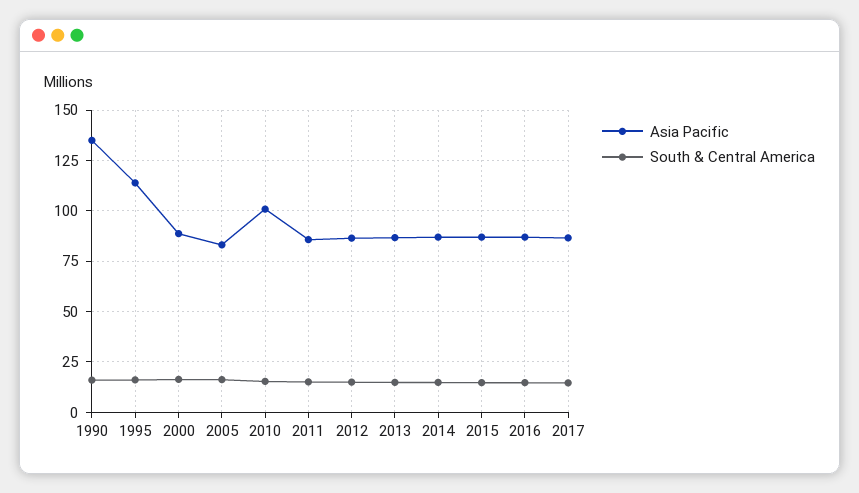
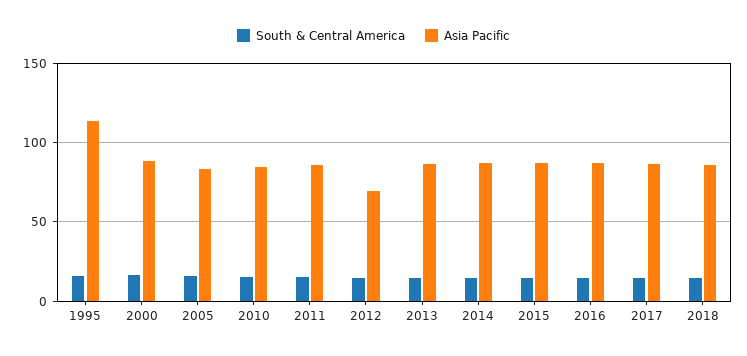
Asia Pacific, 1990: 135 -> none
South & Central America, 1990: 15 -> none
Asia Pacific, 2010: 100 -> 85
Asia Pacific, 2012: 85 -> 70
South & Central America, 2018: none -> 15
Asia Pacific, 2018: none -> 85

